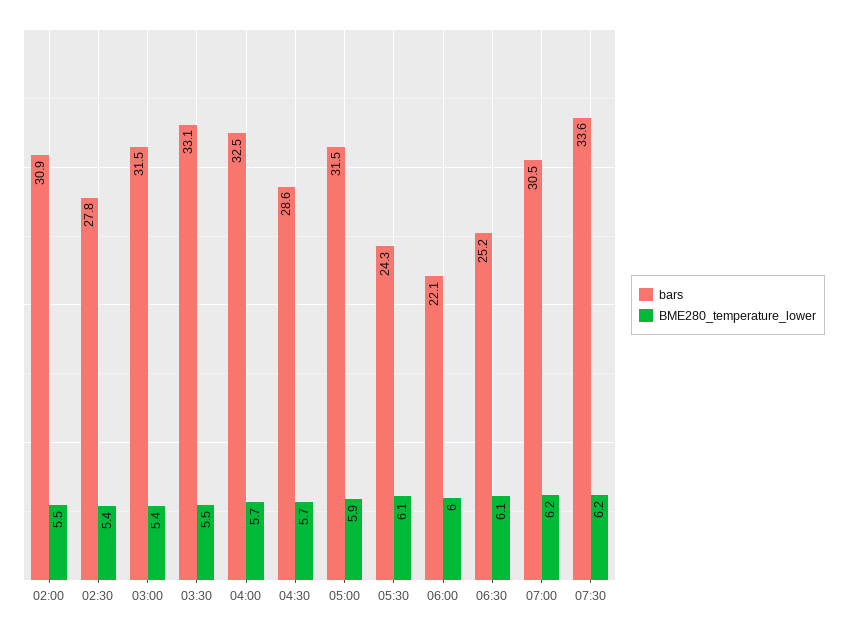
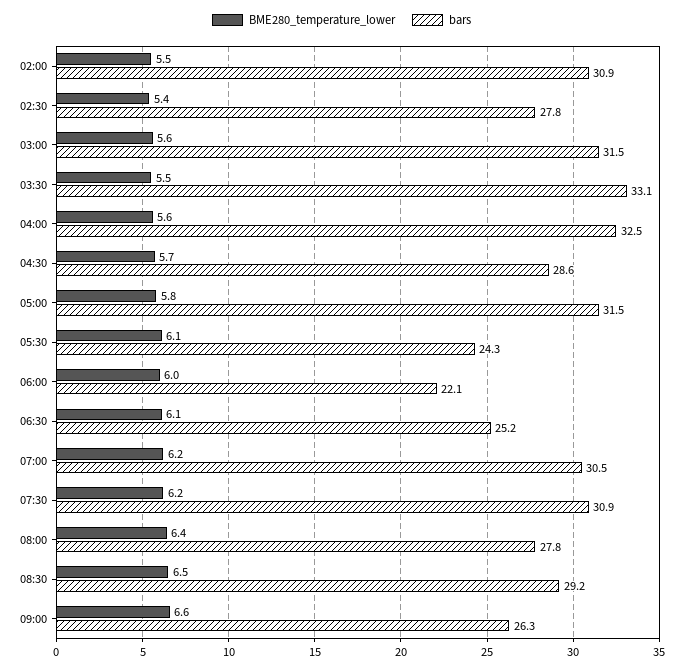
BME280_temperature_lower, 03:00: 5.4 -> 5.6
BME280_temperature_lower, 04:00: 5.7 -> 5.6
BME280_temperature_lower, 05:00: 5.9 -> 5.8
bars, 07:30: 33.6 -> 30.9
BME280_temperature_lower, 08:00: none -> 6.4
bars, 08:00: none -> 27.8
BME280_temperature_lower, 08:30: none -> 6.5
bars, 08:30: none -> 29.2
BME280_temperature_lower, 09:00: none -> 6.6
bars, 09:00: none -> 26.3

